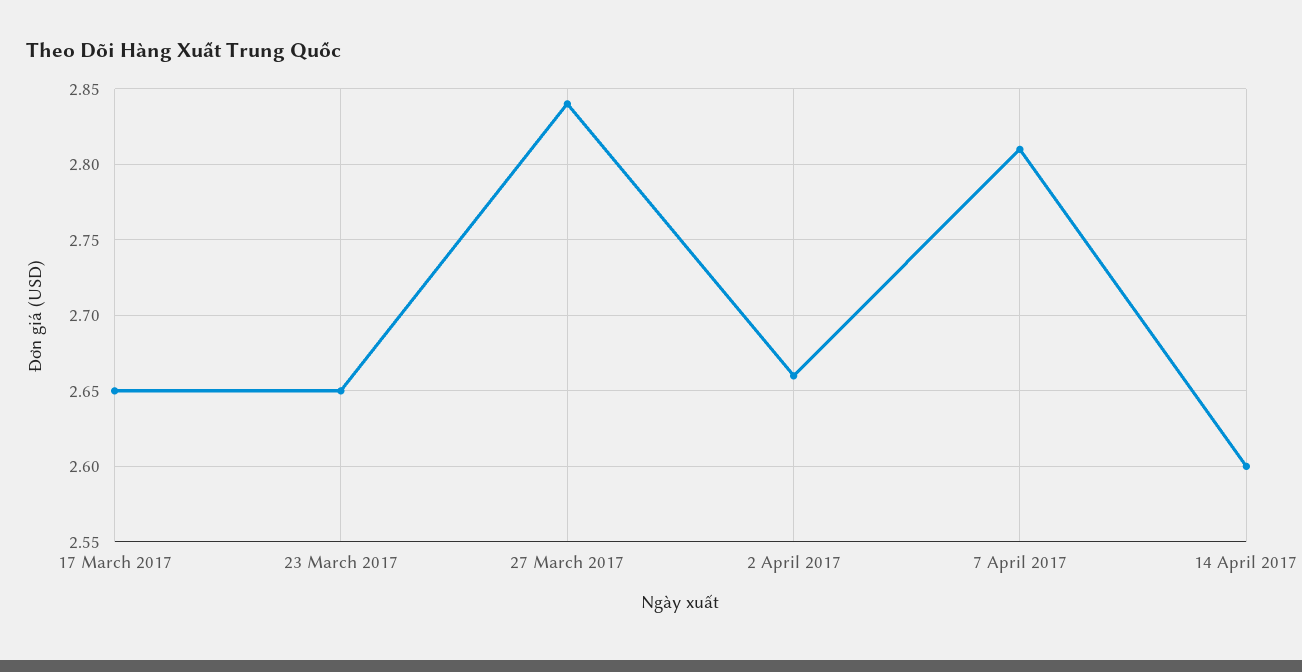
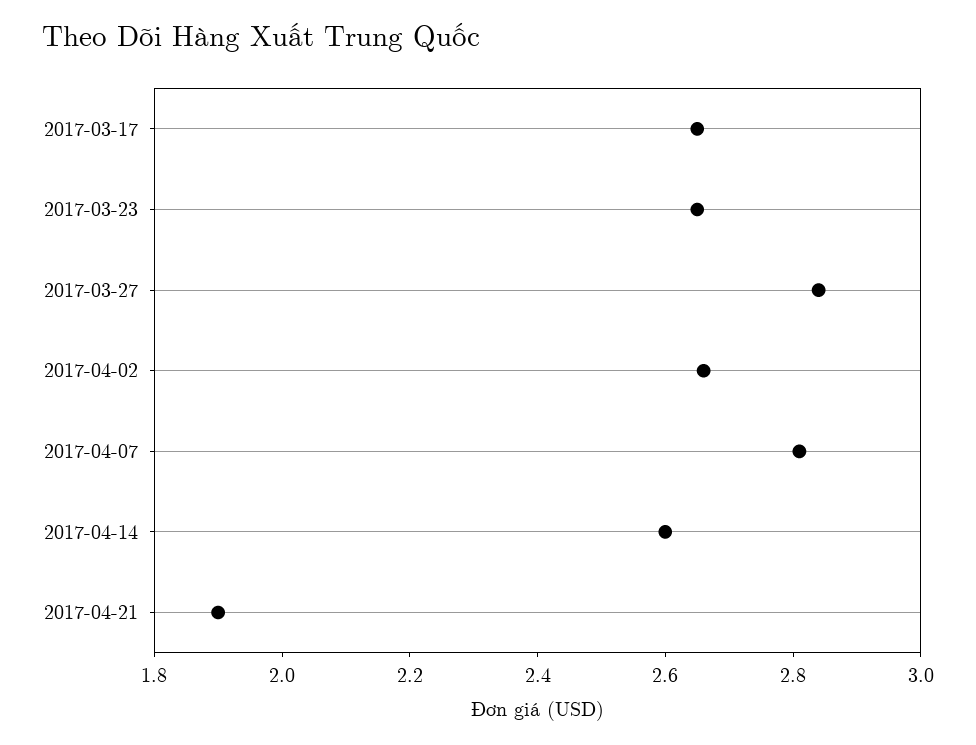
2017-04-21: none -> 1.9

